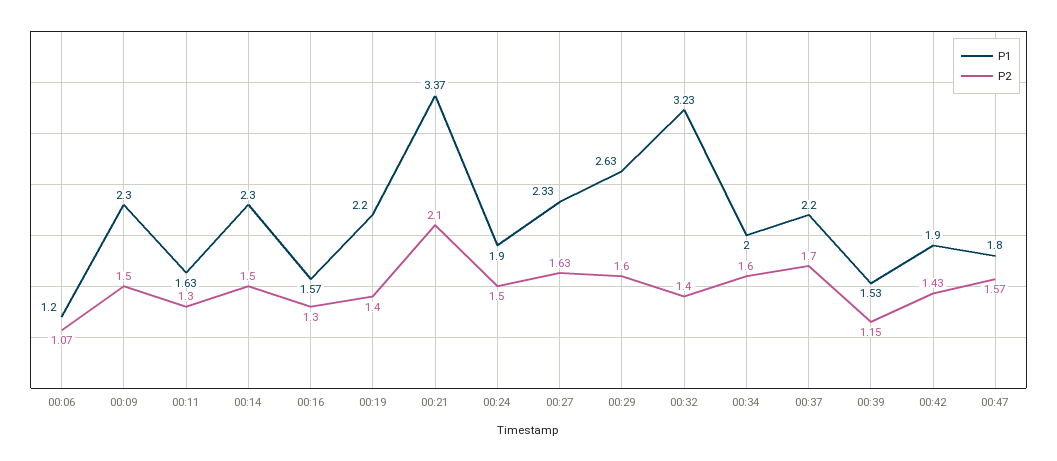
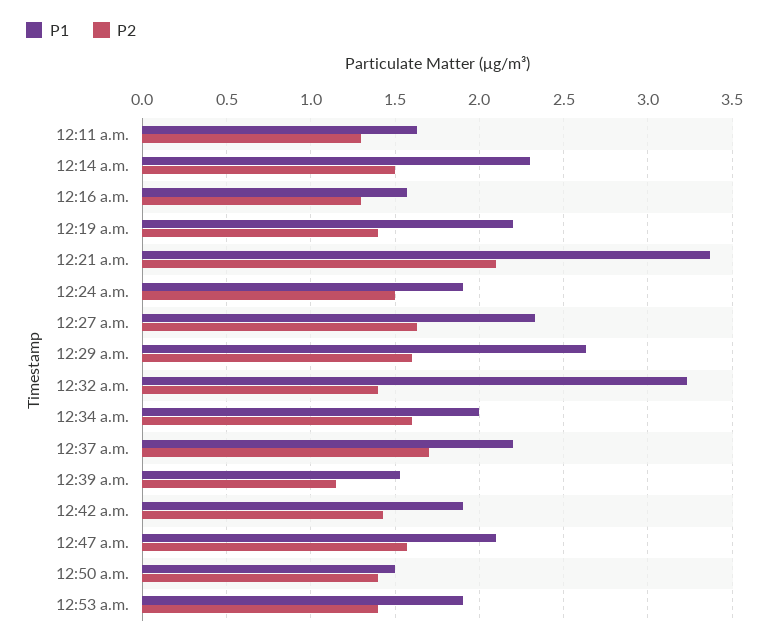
P1, 00:06: 1.2 -> none
P2, 00:06: 1.07 -> none
P1, 00:09: 2.3 -> none
P2, 00:09: 1.5 -> none
P1, 00:47: 1.8 -> 2.1
P1, 12:50 a.m.: none -> 1.5
P2, 12:50 a.m.: none -> 1.4
P1, 12:53 a.m.: none -> 1.9
P2, 12:53 a.m.: none -> 1.4

